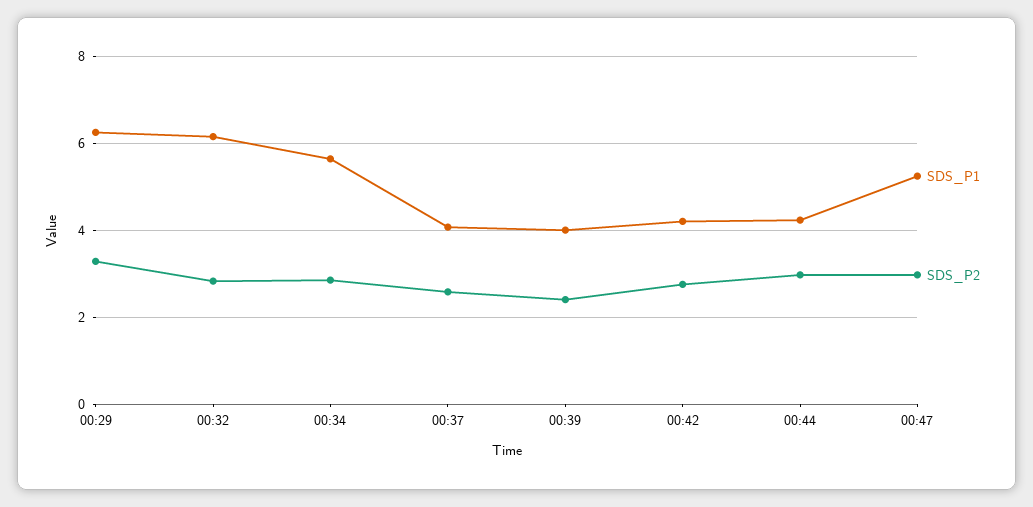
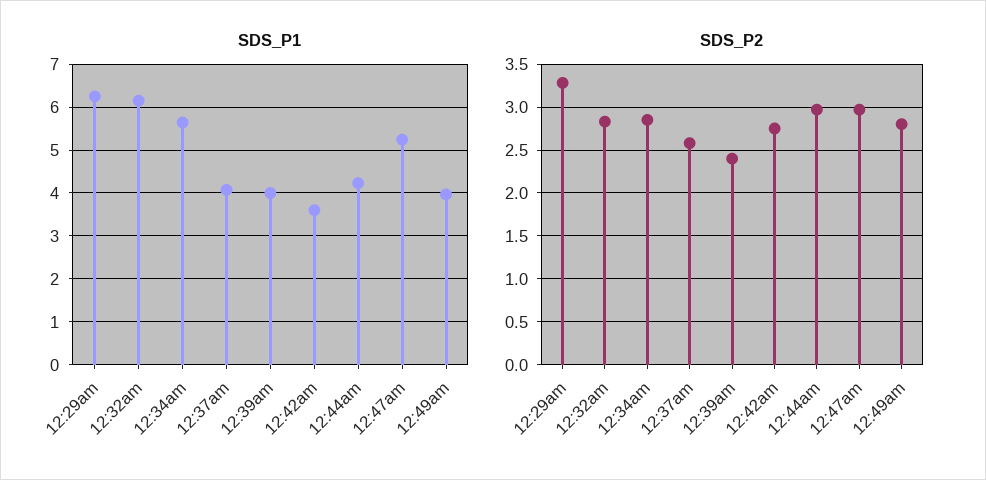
SDS_P1, 00:42: 4.2 -> 3.6
SDS_P1, 12:49am: none -> 4
SDS_P2, 12:49am: none -> 2.8

